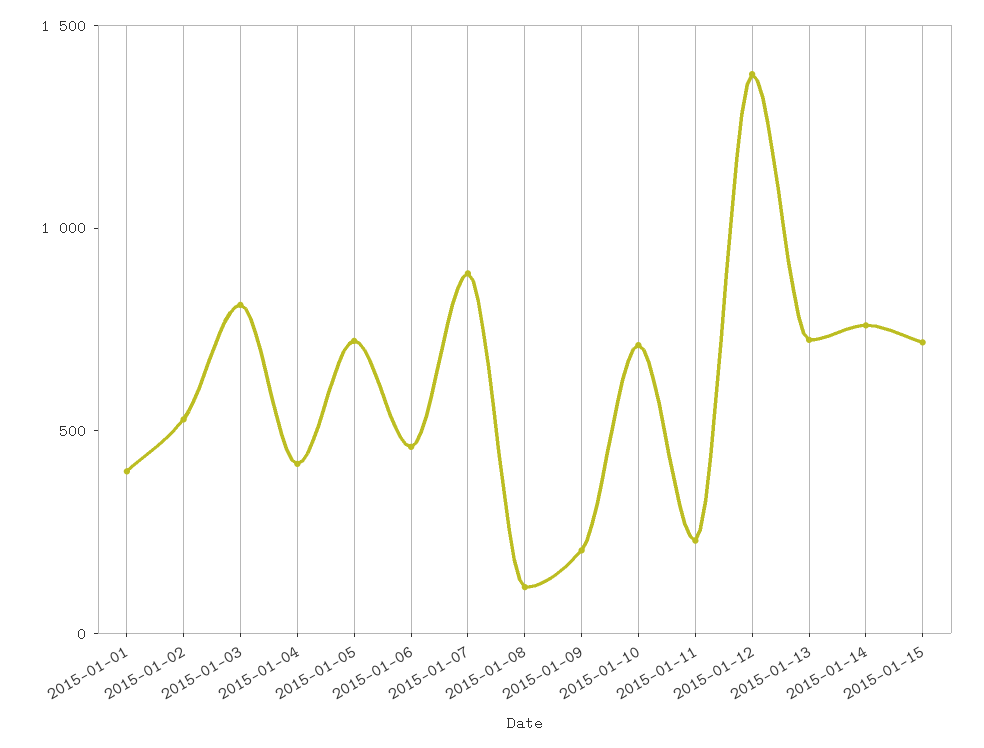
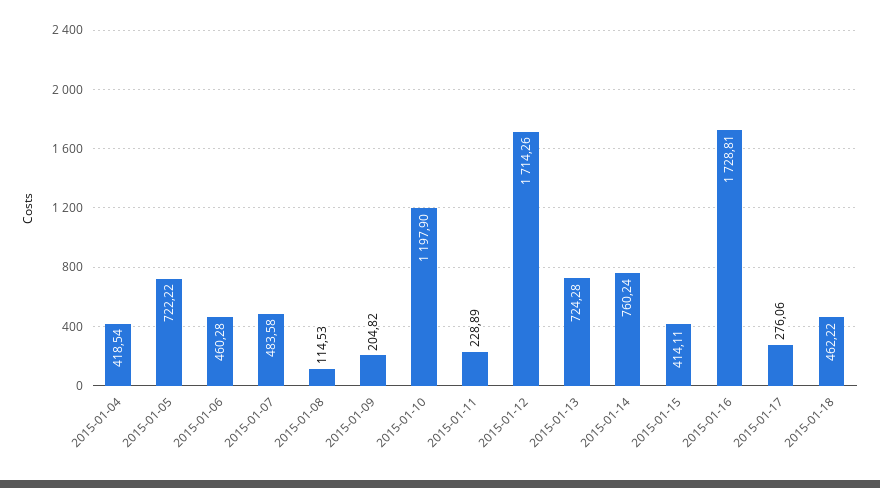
2015-01-01: 400 -> none
2015-01-02: 500 -> none
2015-01-03: 800 -> none
2015-01-07: 900 -> 483.58
2015-01-10: 700 -> 1197.9
2015-01-12: 1400 -> 1714.26
2015-01-15: 700 -> 414.11
2015-01-16: none -> 1728.81
2015-01-17: none -> 276.06
2015-01-18: none -> 462.22

